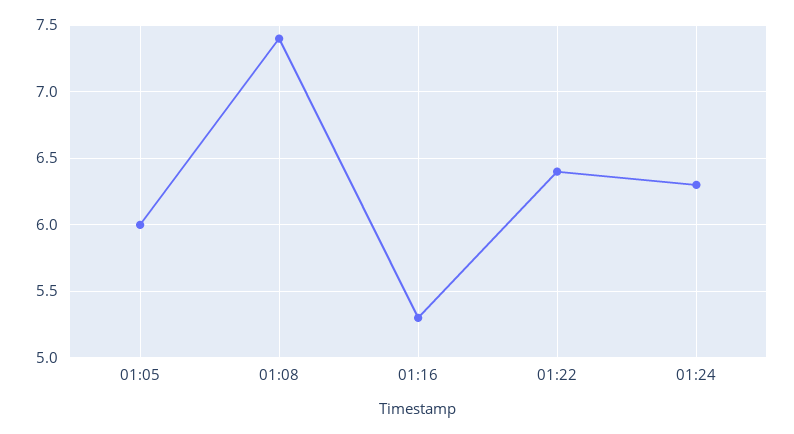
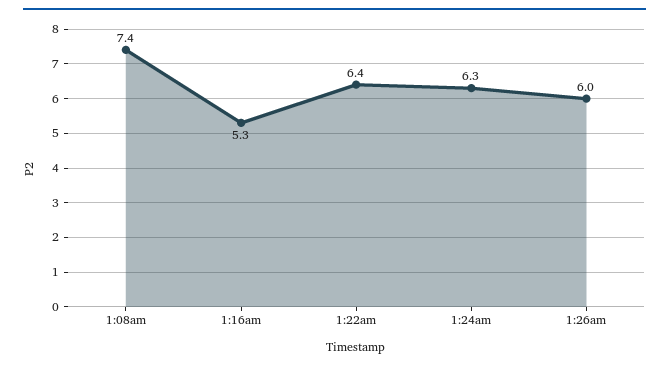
01:05: 6 -> none
1:26am: none -> 6

